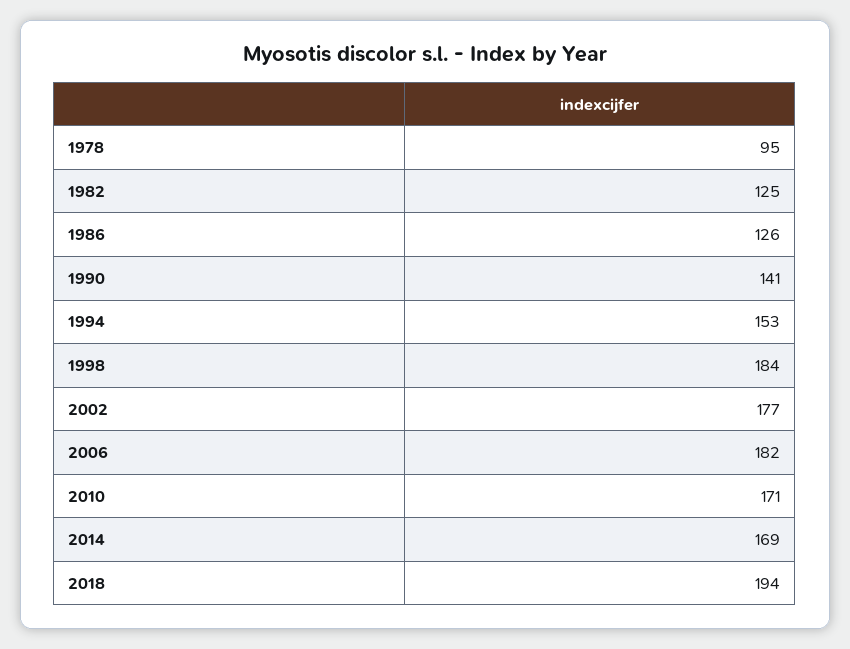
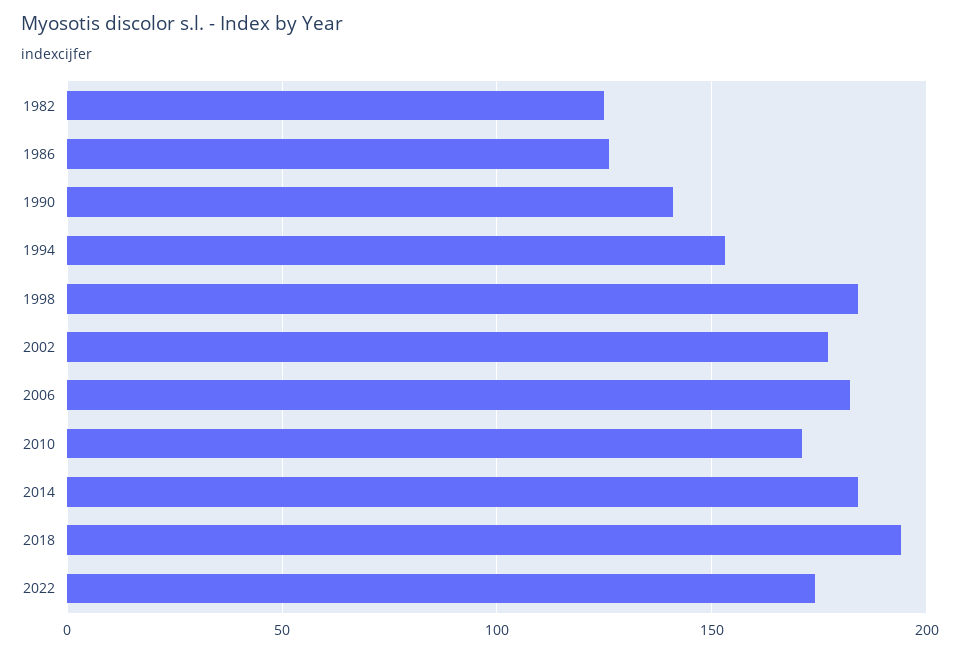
1978: 95 -> none
2014: 169 -> 185
2022: none -> 175

